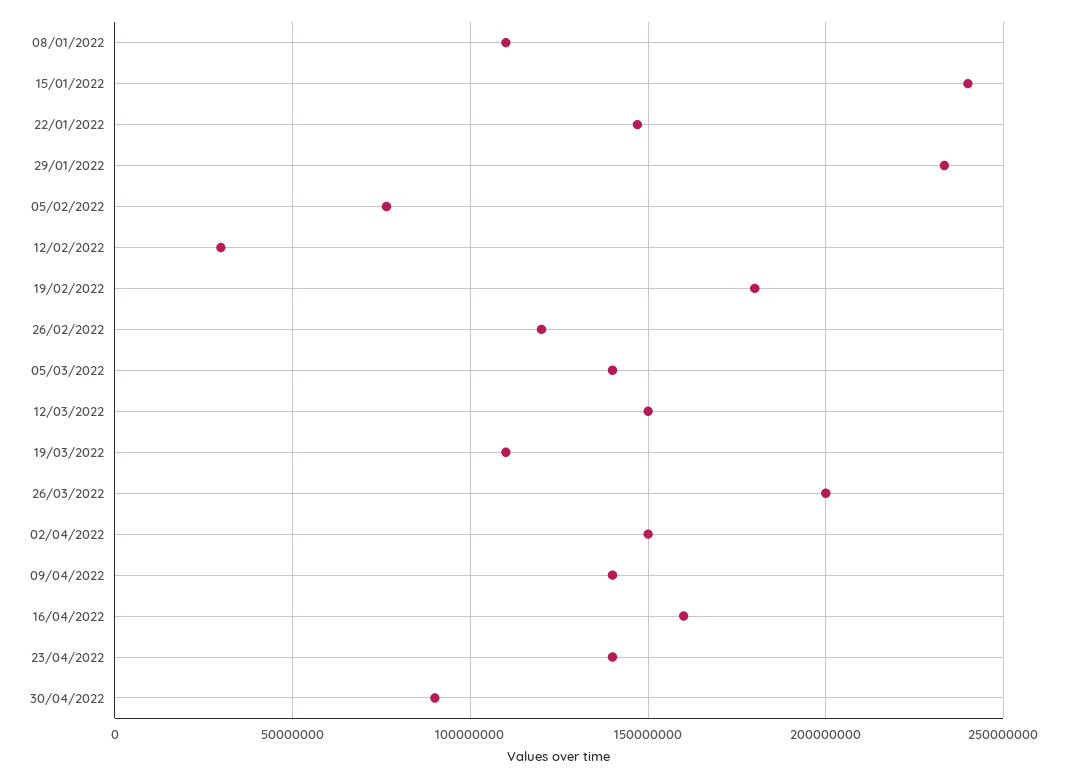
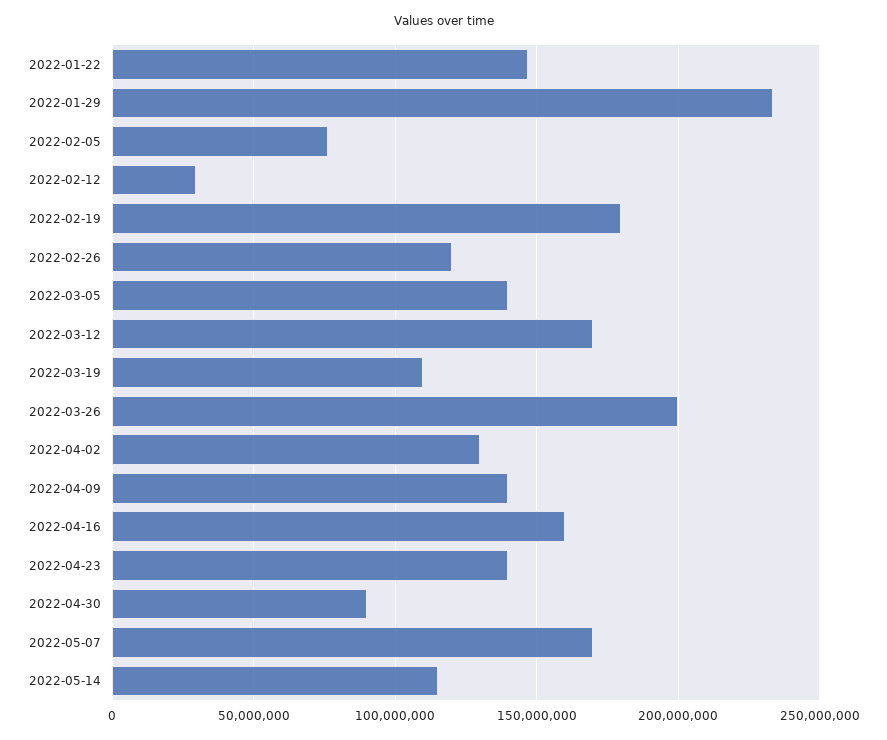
08/01/2022: 110000000 -> none
15/01/2022: 240000000 -> none
12/03/2022: 150000000 -> 170000000
02/04/2022: 150000000 -> 130000000
2022-05-07: none -> 170000000
2022-05-14: none -> 115000000

